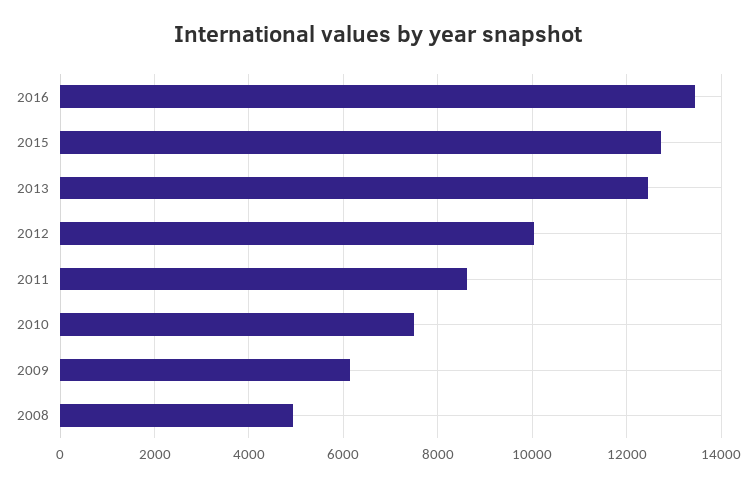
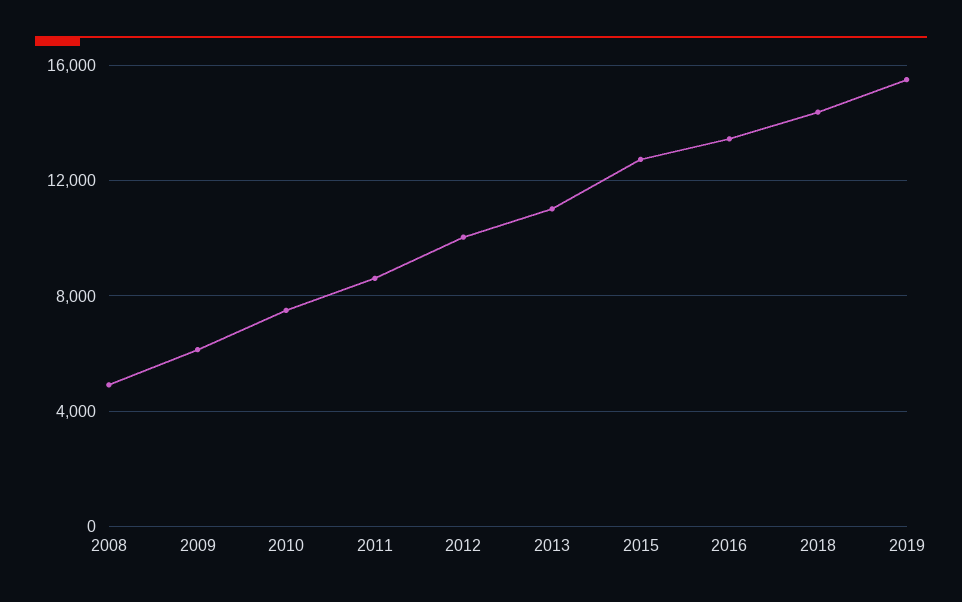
2013: 12400 -> 11000
2018: none -> 14500
2019: none -> 15500

